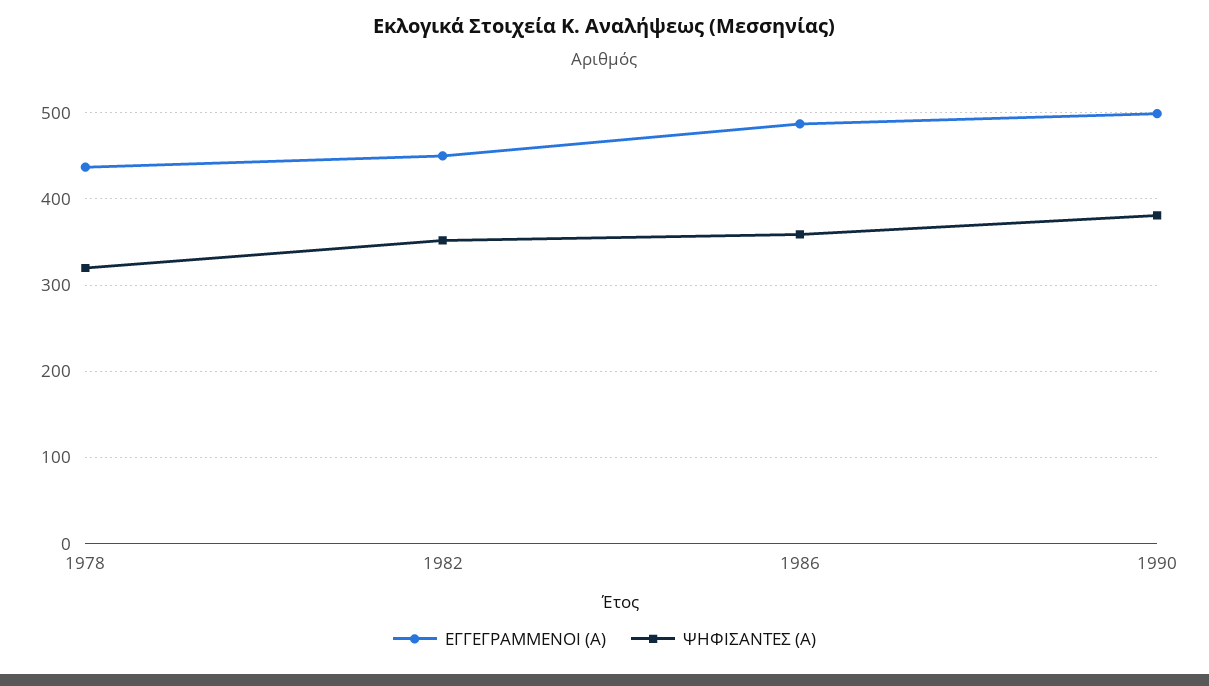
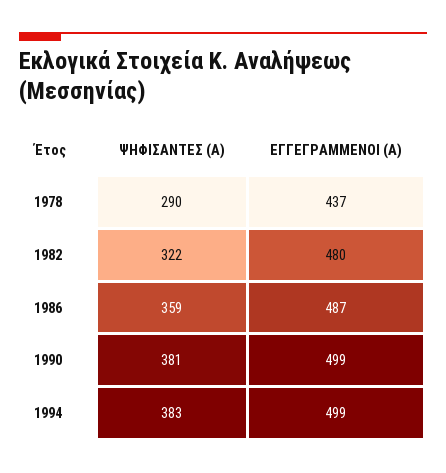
ΨΗΦΙΣΑΝΤΕΣ (Α), 1978: 320 -> 290
ΕΓΓΕΓΡΑΜΜΕΝΟΙ (Α), 1982: 450 -> 480
ΨΗΦΙΣΑΝΤΕΣ (Α), 1982: 350 -> 322
ΨΗΦΙΣΑΝΤΕΣ (Α), 1994: none -> 383
ΕΓΓΕΓΡΑΜΜΕΝΟΙ (Α), 1994: none -> 499

